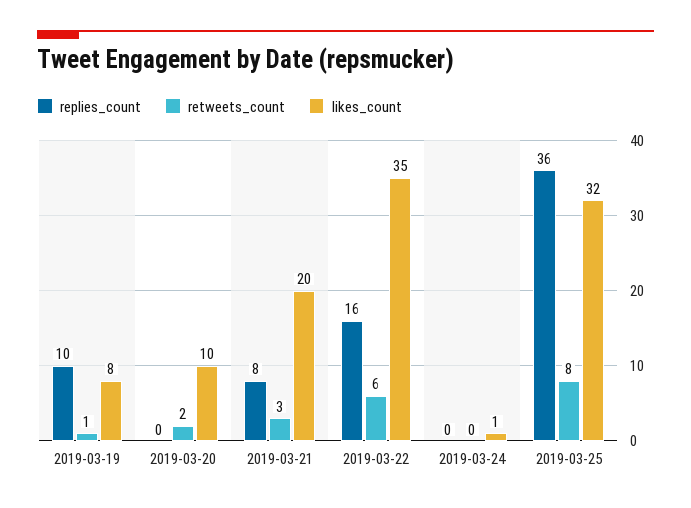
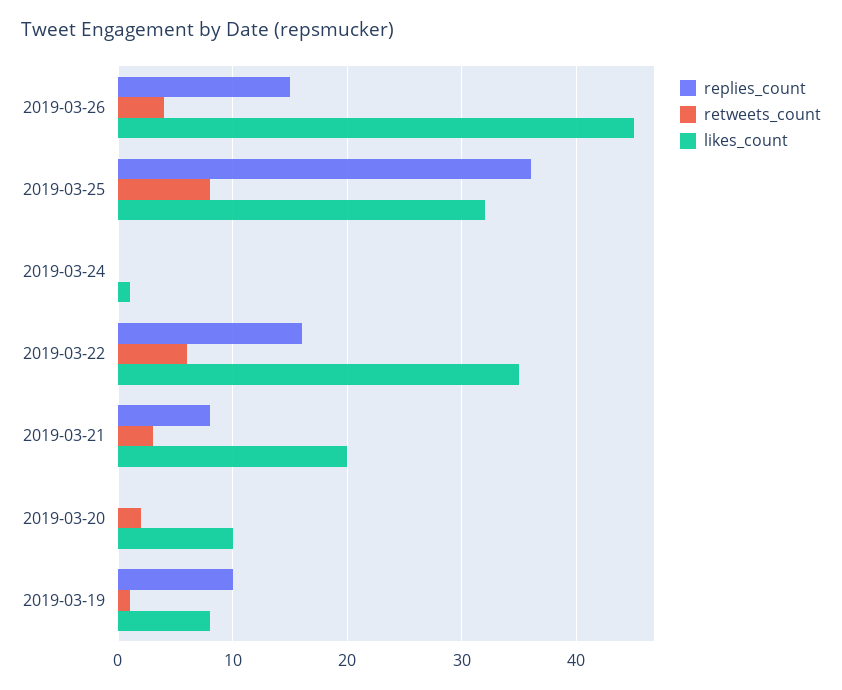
replies_count, 2019-03-26: none -> 15
retweets_count, 2019-03-26: none -> 4
likes_count, 2019-03-26: none -> 45

